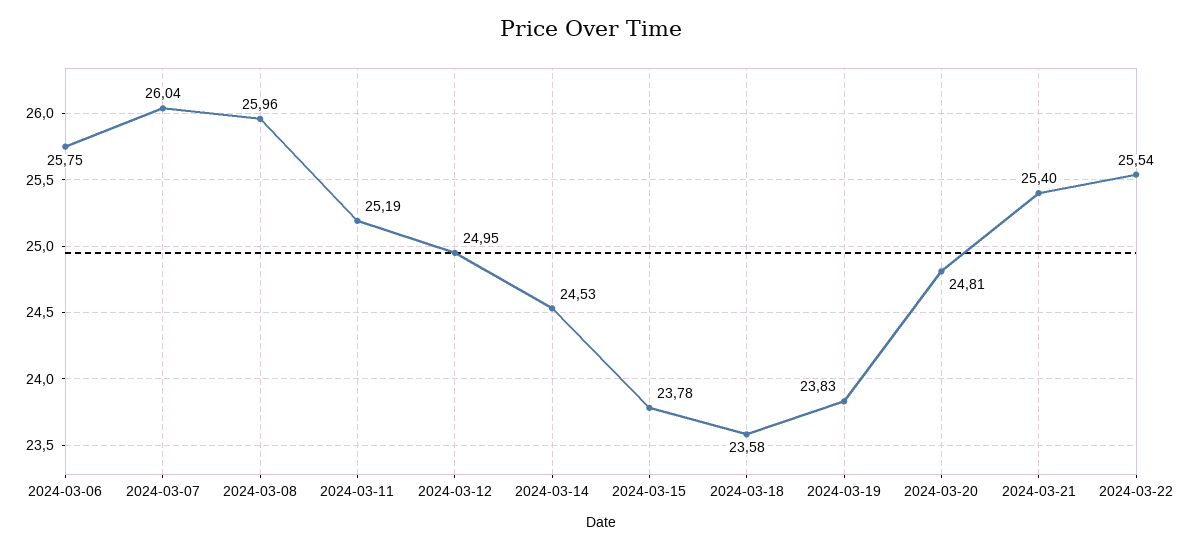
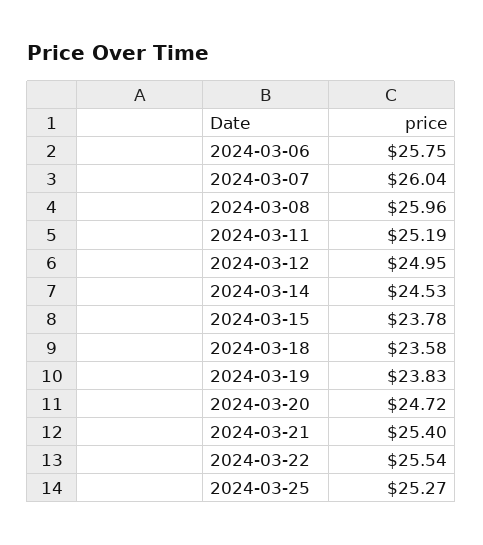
2024-03-20: 24.81 -> 24.72
2024-03-25: none -> 25.27

